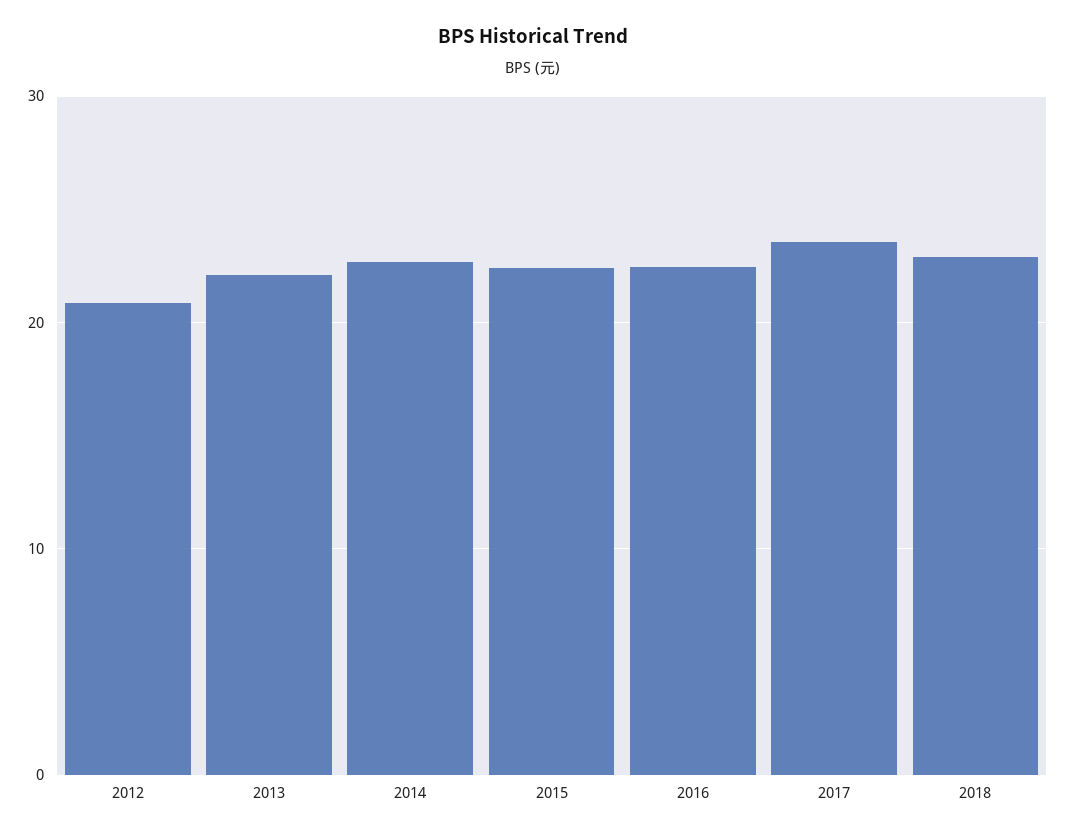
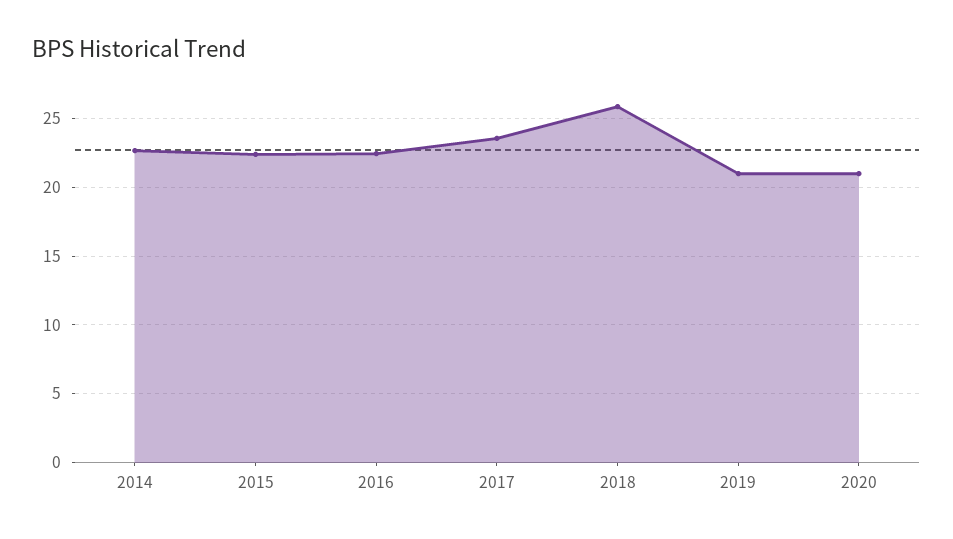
2012: 21 -> none
2013: 22 -> none
2018: 23 -> 26
2019: none -> 21
2020: none -> 21

